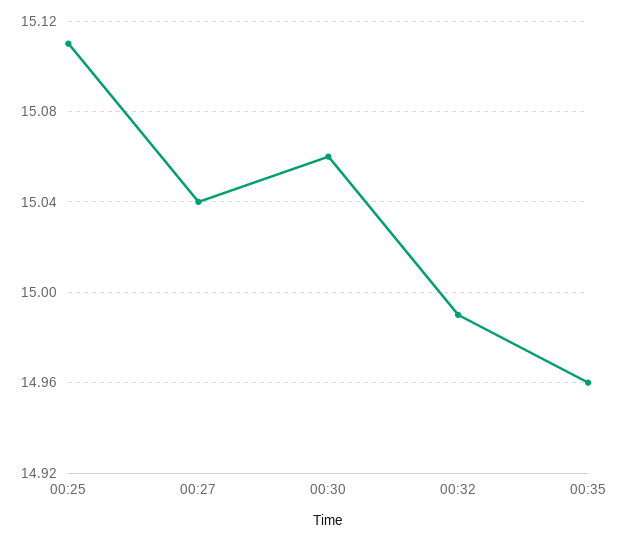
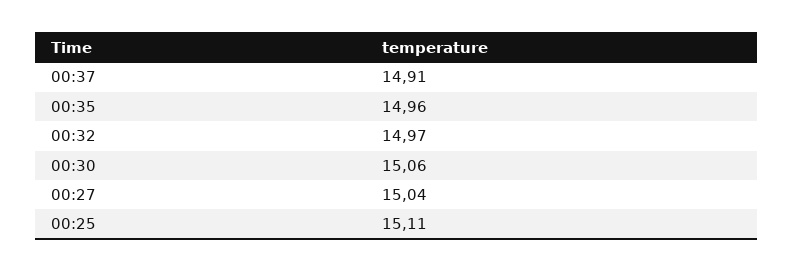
00:32: 14.99 -> 14.97
00:37: none -> 14.91

